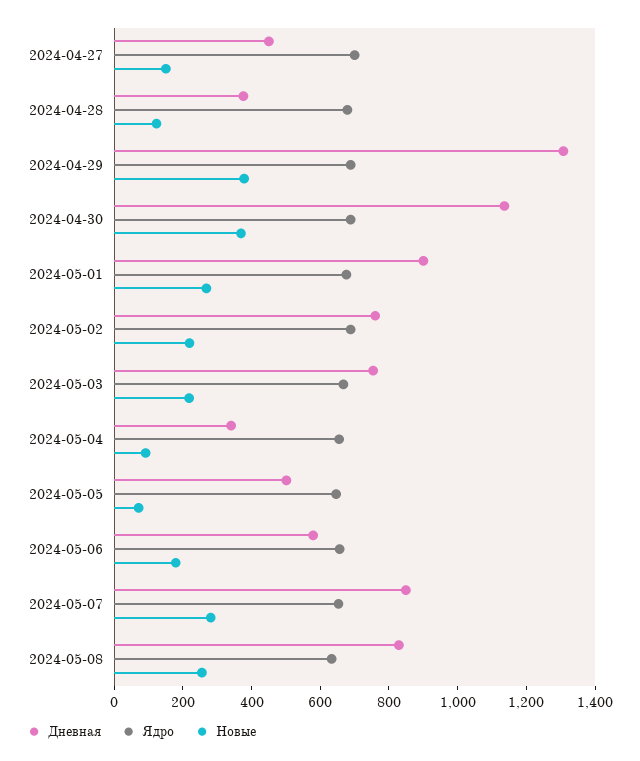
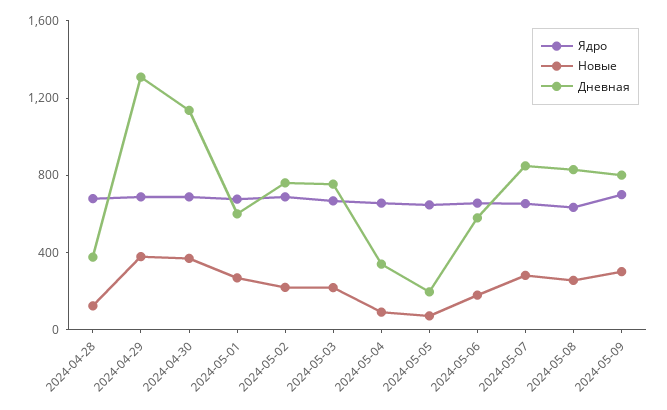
Дневная, 2024-04-27: 450 -> none
Ядро, 2024-04-27: 700 -> none
Новые, 2024-04-27: 150 -> none
Дневная, 2024-05-01: 900 -> 600
Дневная, 2024-05-05: 500 -> 200
Ядро, 2024-05-09: none -> 700
Новые, 2024-05-09: none -> 300
Дневная, 2024-05-09: none -> 800

